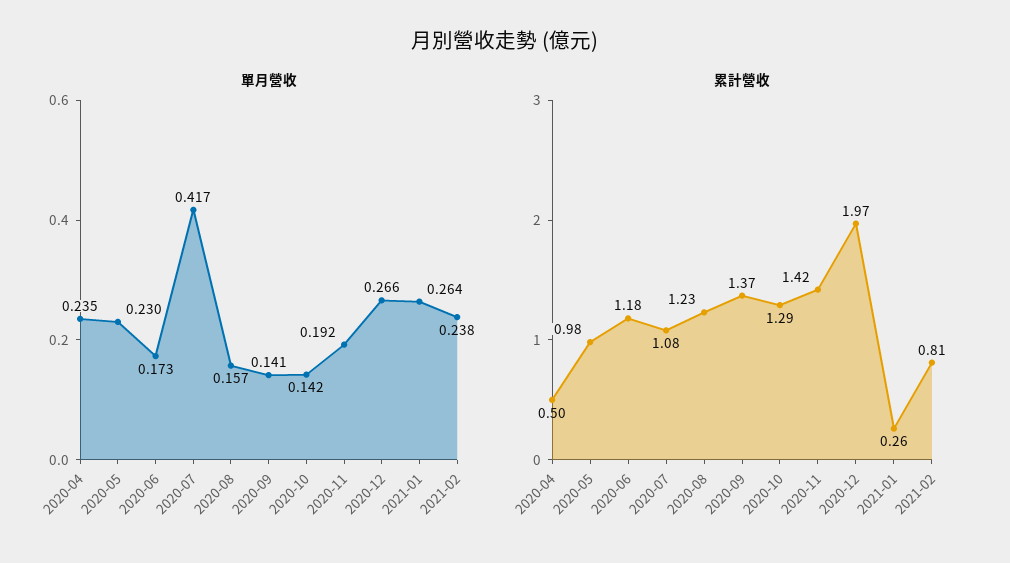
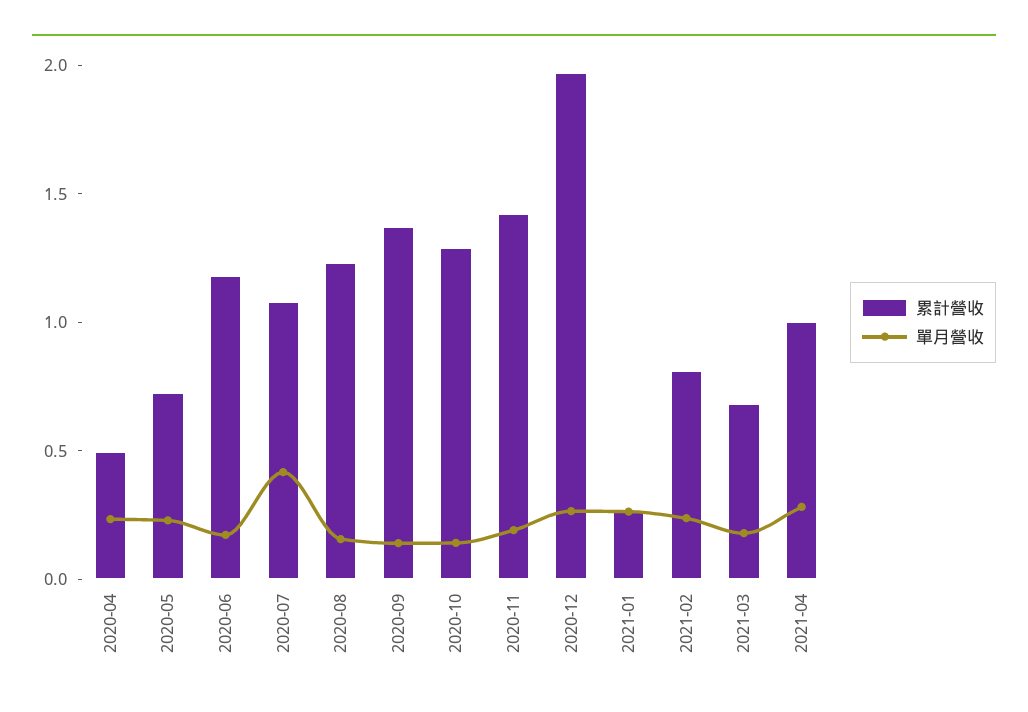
累計營收, 2020-05: 0.98 -> 0.7
累計營收, 2021-03: none -> 0.7
單月營收, 2021-03: none -> 0.2
累計營收, 2021-04: none -> 1
單月營收, 2021-04: none -> 0.3

